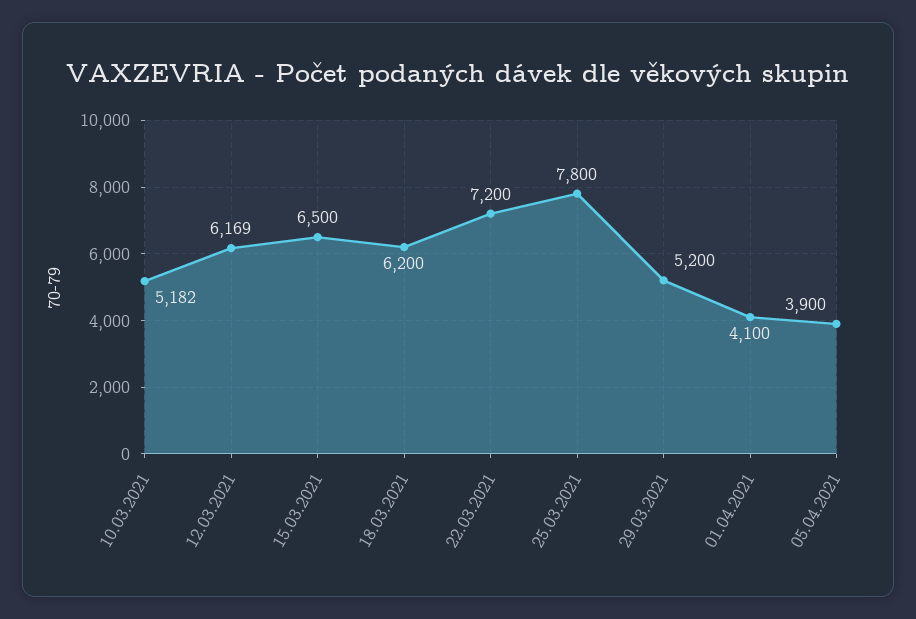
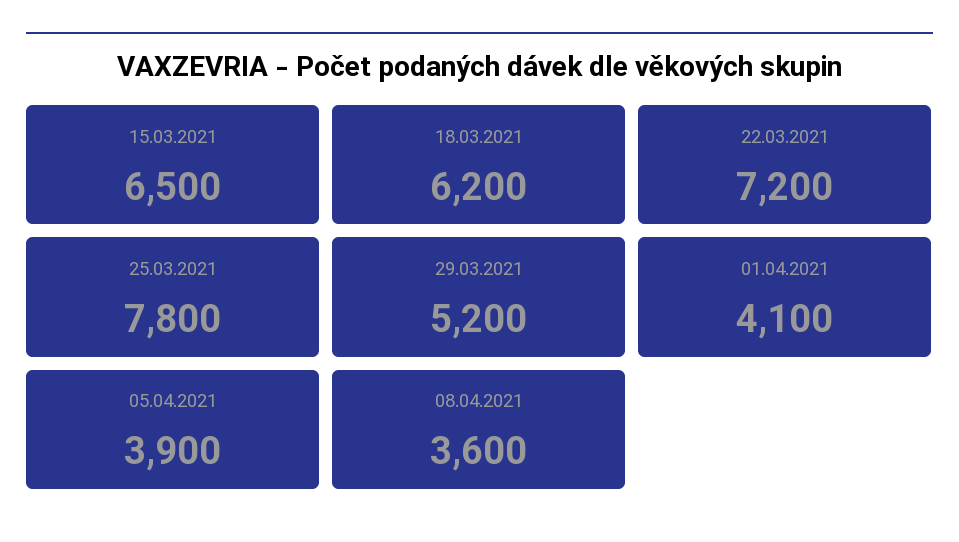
10.03.2021: 5182 -> none
12.03.2021: 6169 -> none
08.04.2021: none -> 3600

